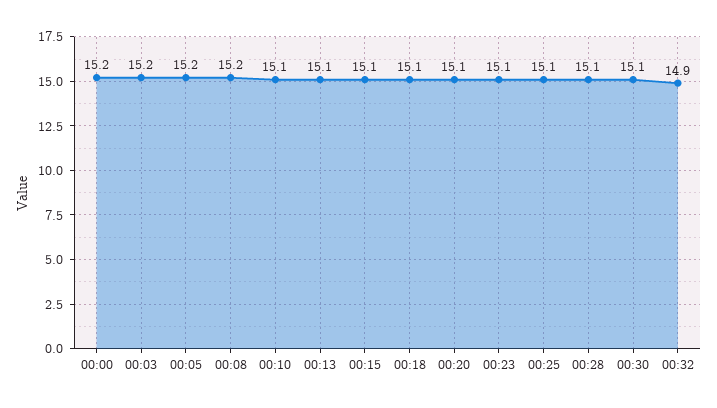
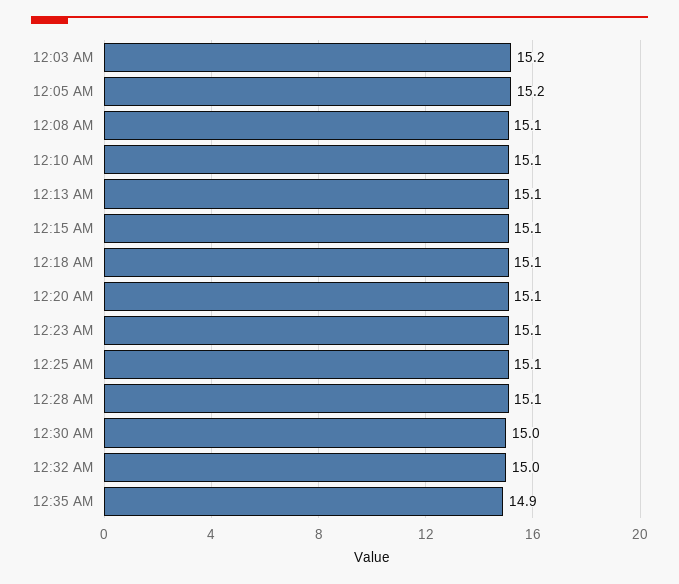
00:00: 15.2 -> none
00:08: 15.2 -> 15.1
00:30: 15.1 -> 15
00:32: 14.9 -> 15
12:35 AM: none -> 14.9

